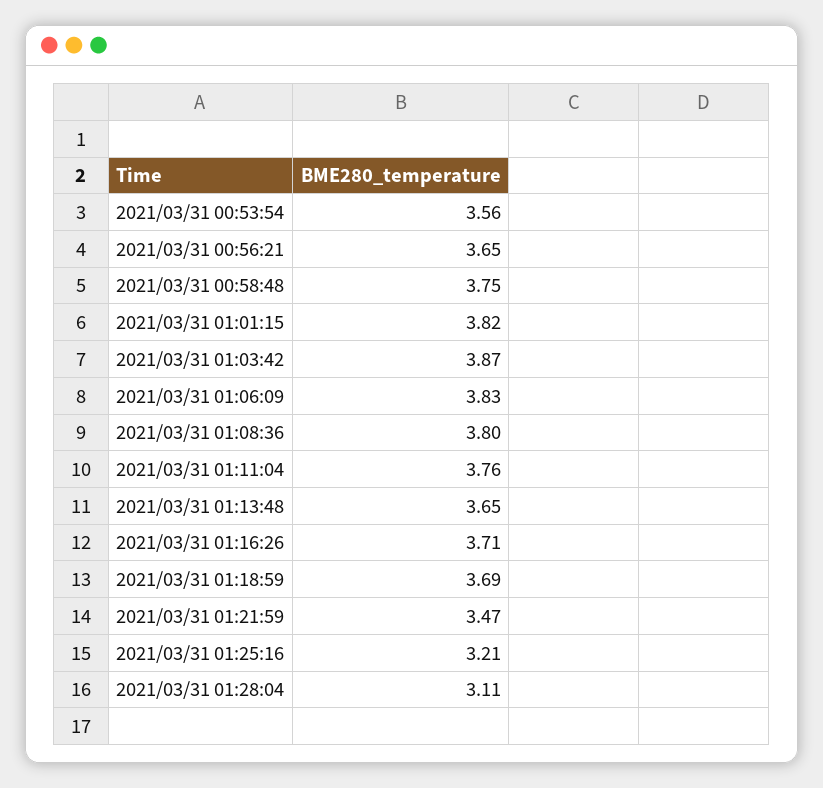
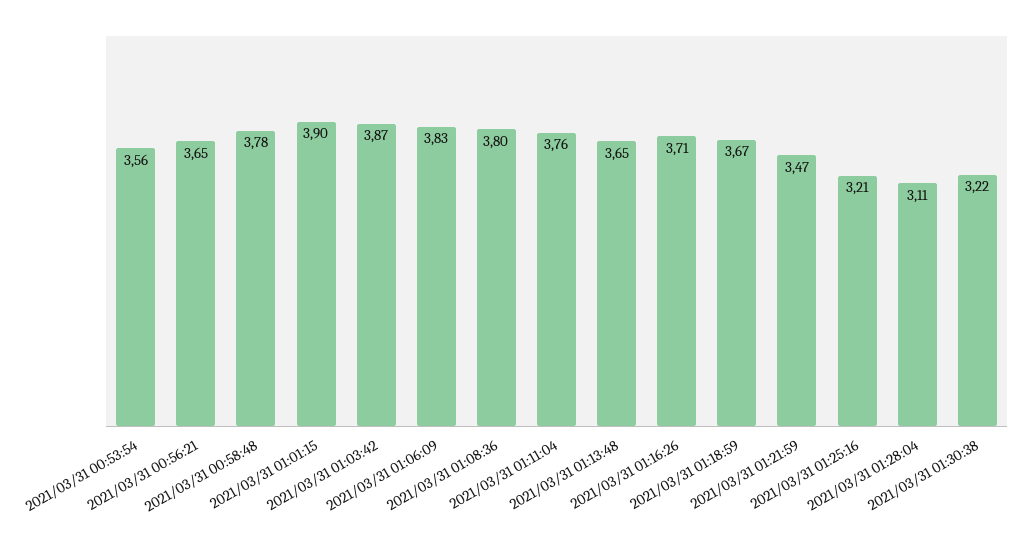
2021/03/31 00:58:48: 3.75 -> 3.78
2021/03/31 01:01:15: 3.82 -> 3.9
2021/03/31 01:18:59: 3.69 -> 3.67
2021/03/31 01:30:38: none -> 3.22

